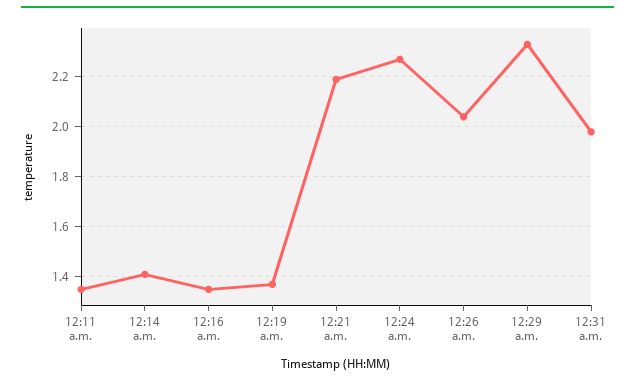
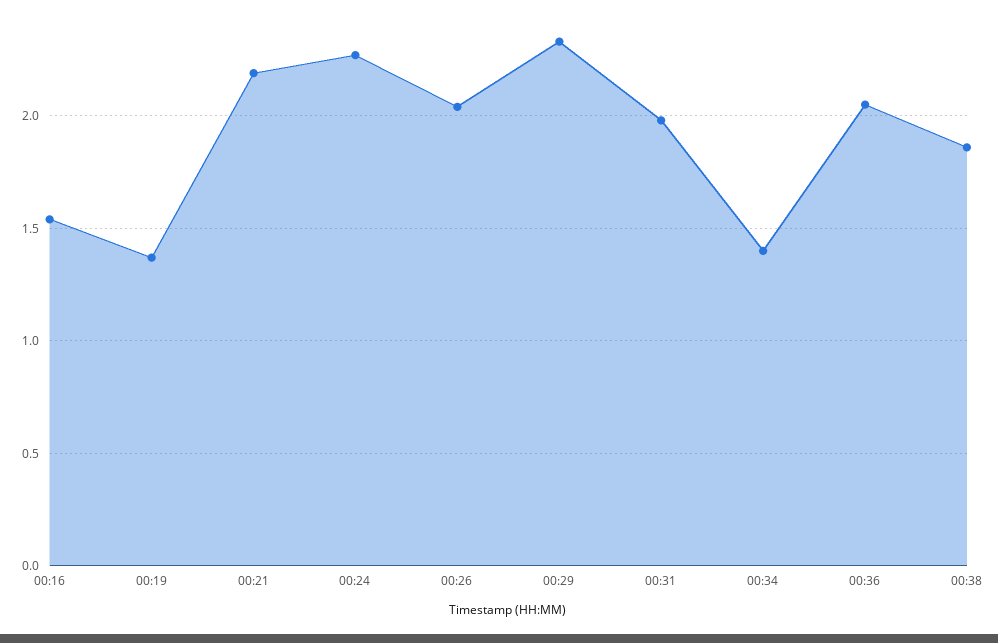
12:11 a.m.: 1.35 -> none
12:14 a.m.: 1.4 -> none
12:16 a.m.: 1.35 -> 1.55
00:34: none -> 1.4
00:36: none -> 2.05
00:38: none -> 1.85

